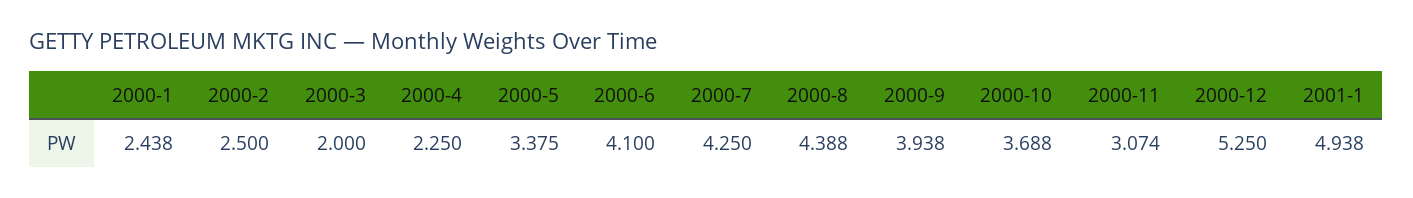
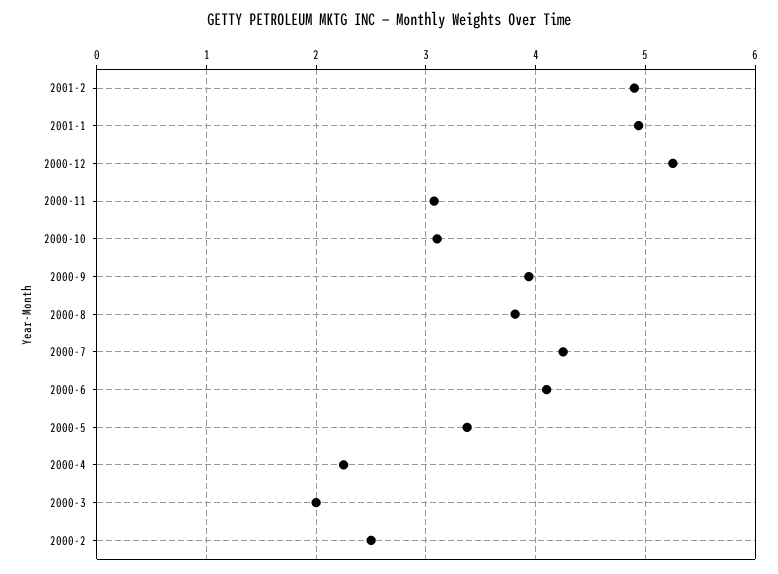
2000-1: 2.438 -> none
2000-8: 4.388 -> 3.8
2000-10: 3.688 -> 3.1
2001-2: none -> 4.9

